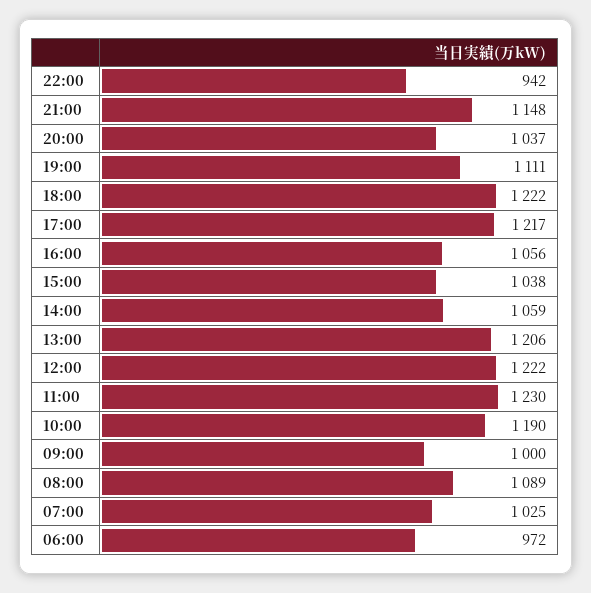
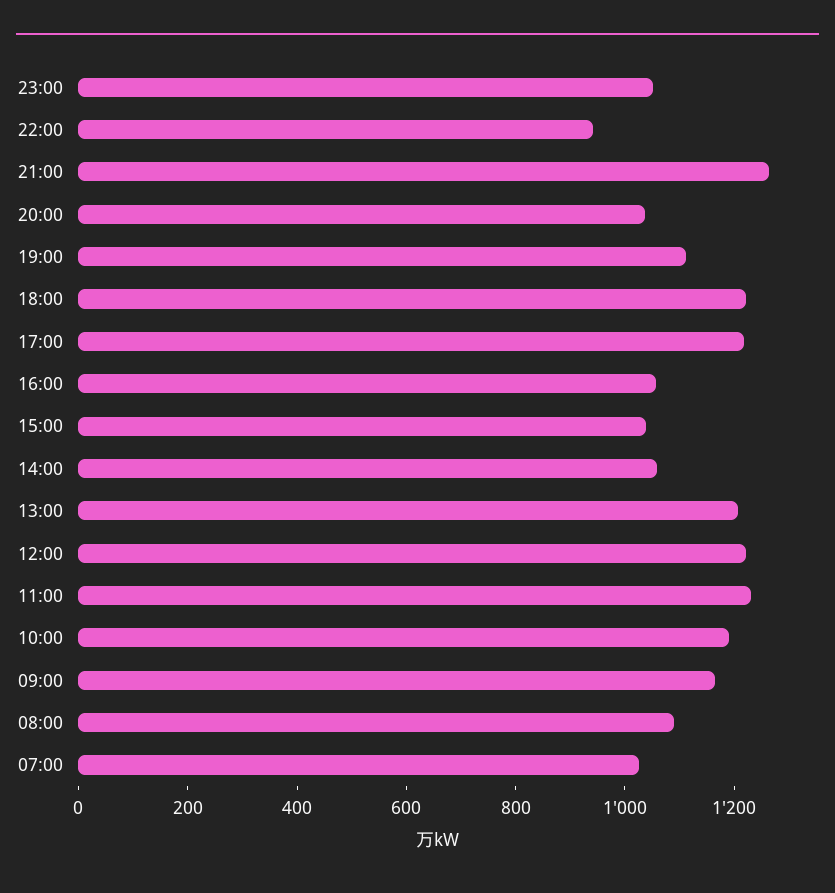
21:00: 1148 -> 1250
09:00: 1000 -> 1150
06:00: 972 -> none
23:00: none -> 1050

